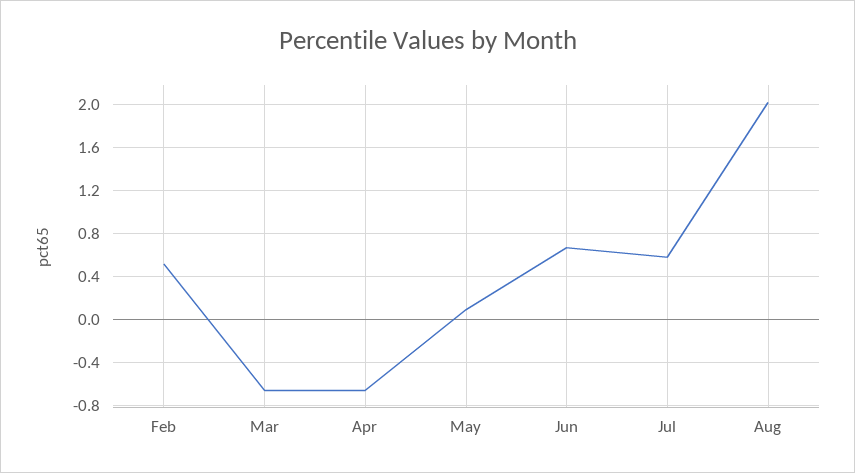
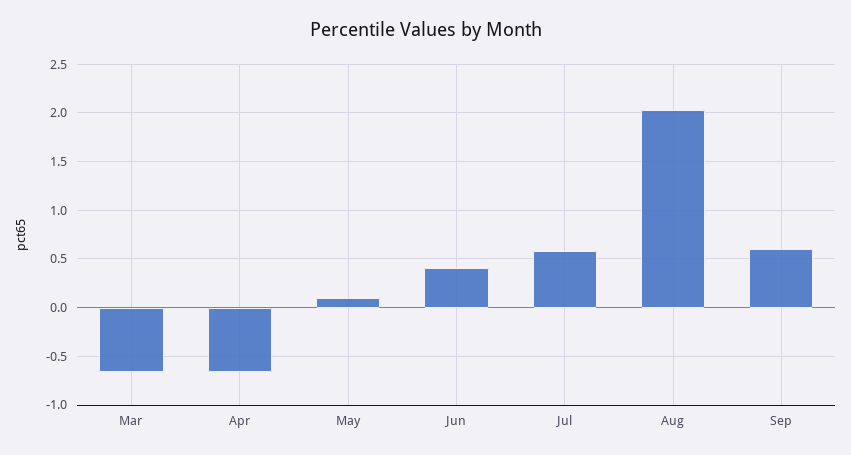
Feb: 0.5 -> none
Jun: 0.7 -> 0.4
Sep: none -> 0.6

